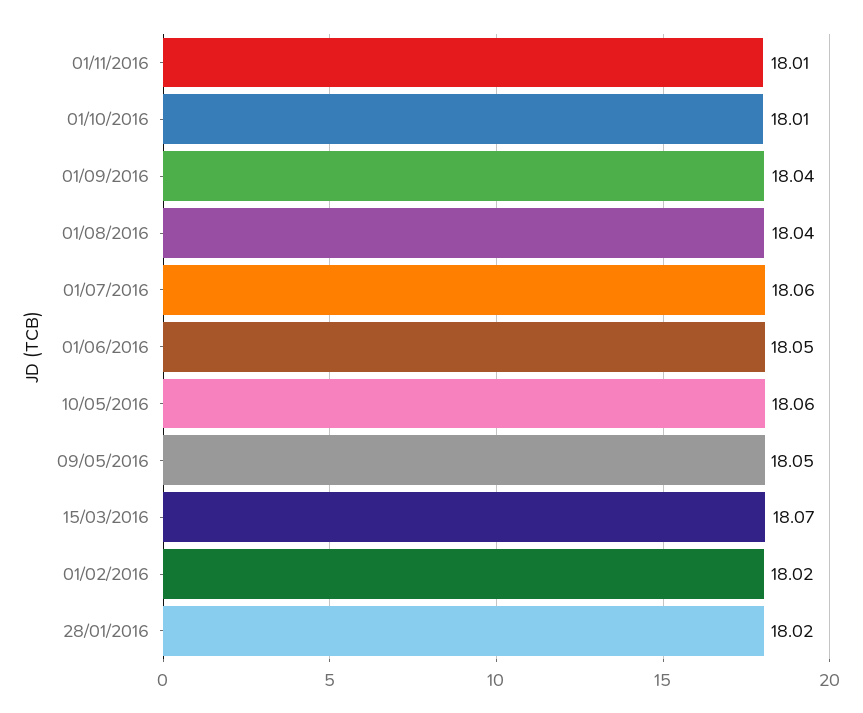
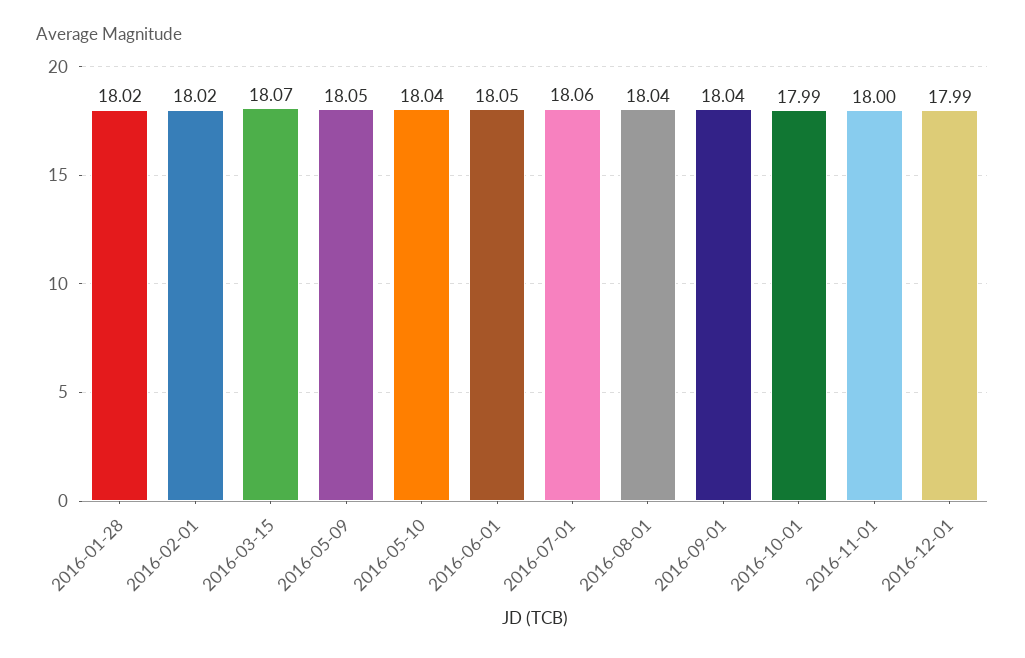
01/11/2016: 18.01 -> 18
01/10/2016: 18.01 -> 17.99
10/05/2016: 18.06 -> 18.04
2016-12-01: none -> 17.99

